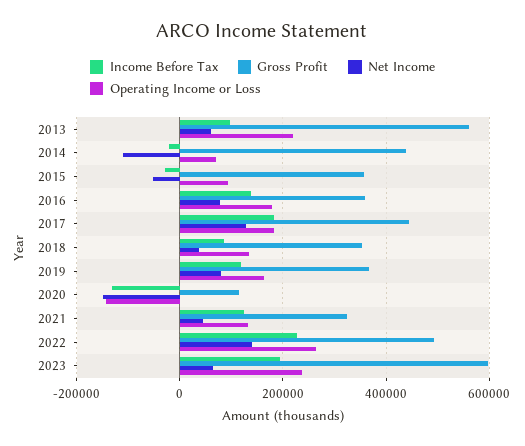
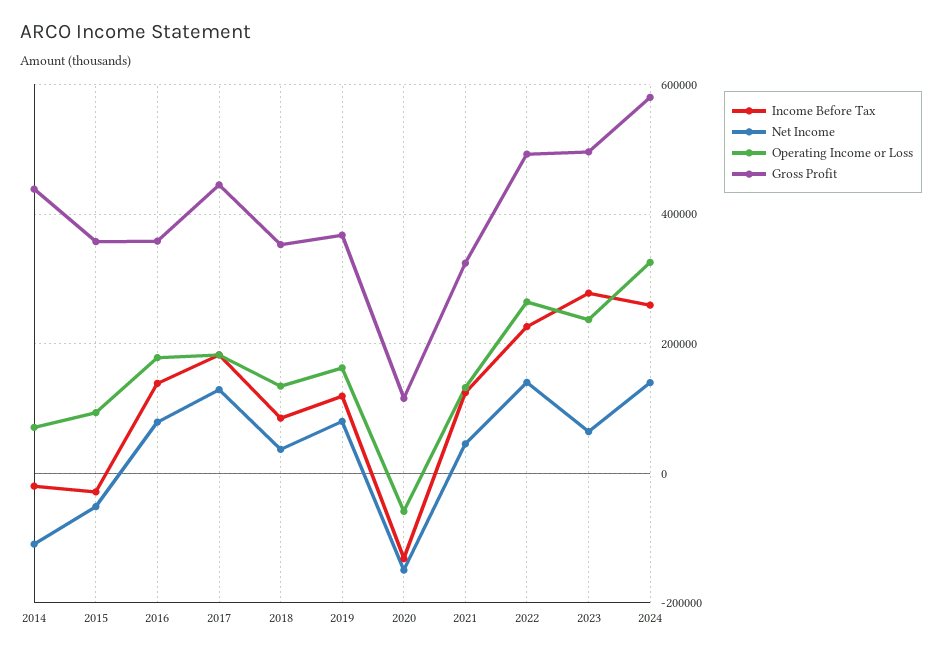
Income Before Tax, 2013: 100000 -> none
Gross Profit, 2013: 560000 -> none
Net Income, 2013: 60000 -> none
Operating Income or Loss, 2013: 220000 -> none
Operating Income or Loss, 2020: -140000 -> -60000
Income Before Tax, 2023: 200000 -> 280000
Gross Profit, 2023: 600000 -> 500000
Income Before Tax, 2024: none -> 260000
Net Income, 2024: none -> 140000
Operating Income or Loss, 2024: none -> 320000
Gross Profit, 2024: none -> 580000

